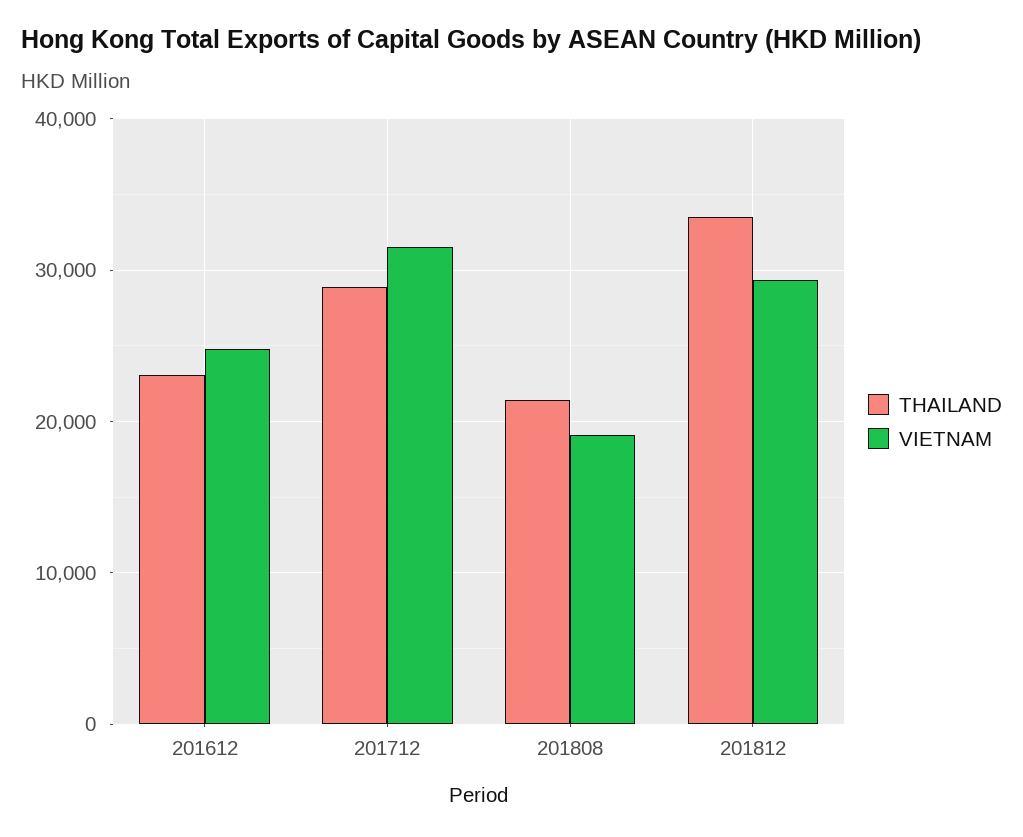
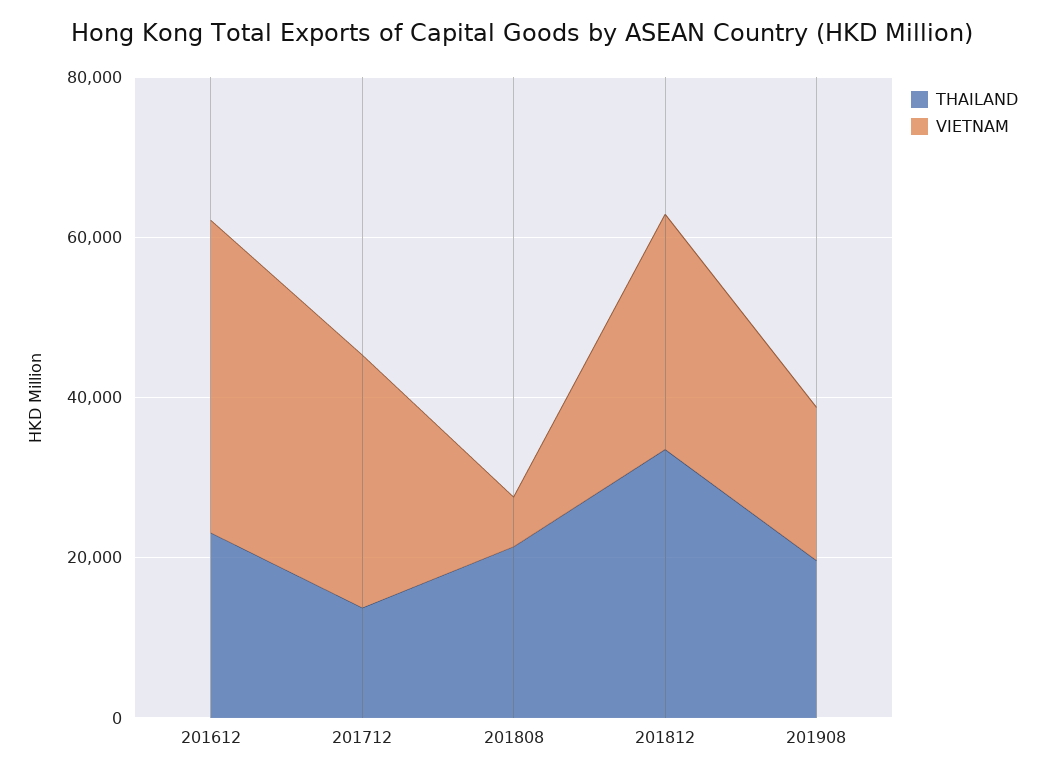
VIETNAM, 201612: 25000 -> 40000
THAILAND, 201712: 29000 -> 15000
VIETNAM, 201808: 19000 -> 5000
THAILAND, 201908: none -> 20000
VIETNAM, 201908: none -> 20000

